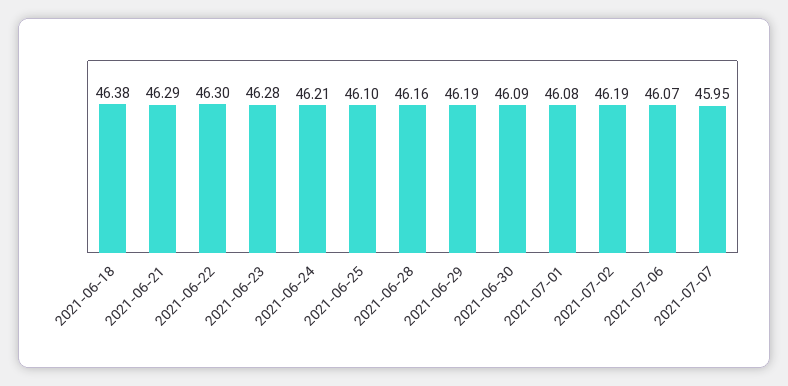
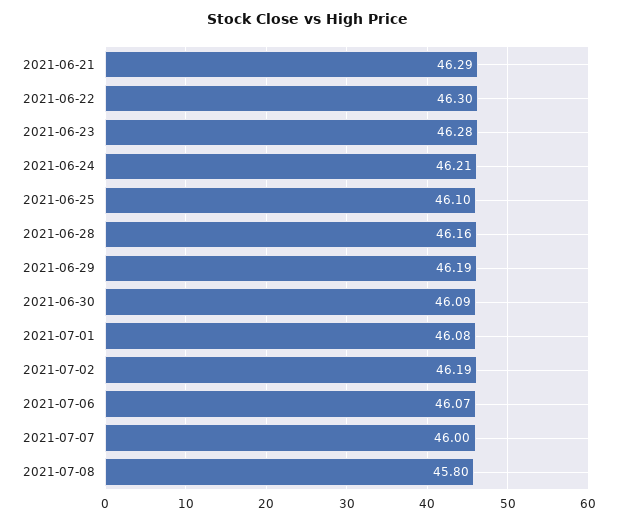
2021-06-18: 46.38 -> none
2021-07-07: 45.95 -> 46
2021-07-08: none -> 45.8

